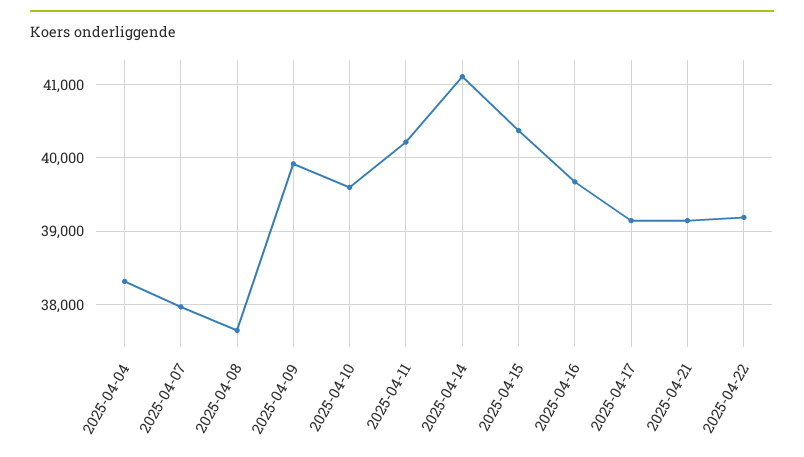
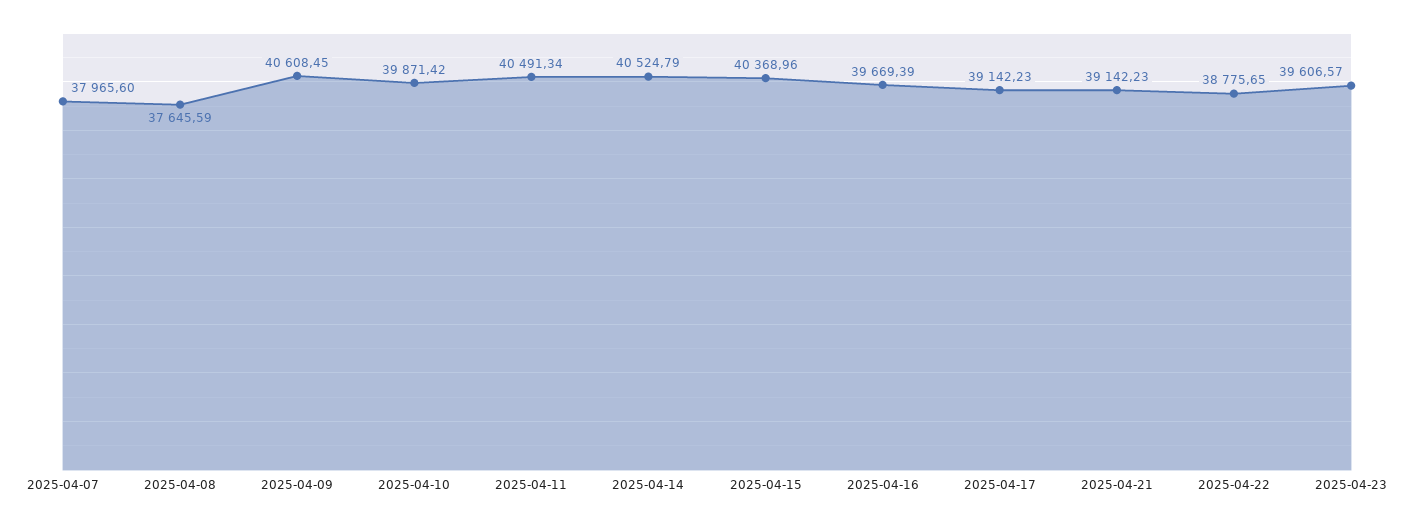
2025-04-04: 38300 -> none
2025-04-09: 39900 -> 40608.45
2025-04-10: 39600 -> 39871.42
2025-04-11: 40200 -> 40491.34
2025-04-14: 41100 -> 40524.79
2025-04-22: 39200 -> 38775.65
2025-04-23: none -> 39606.57

